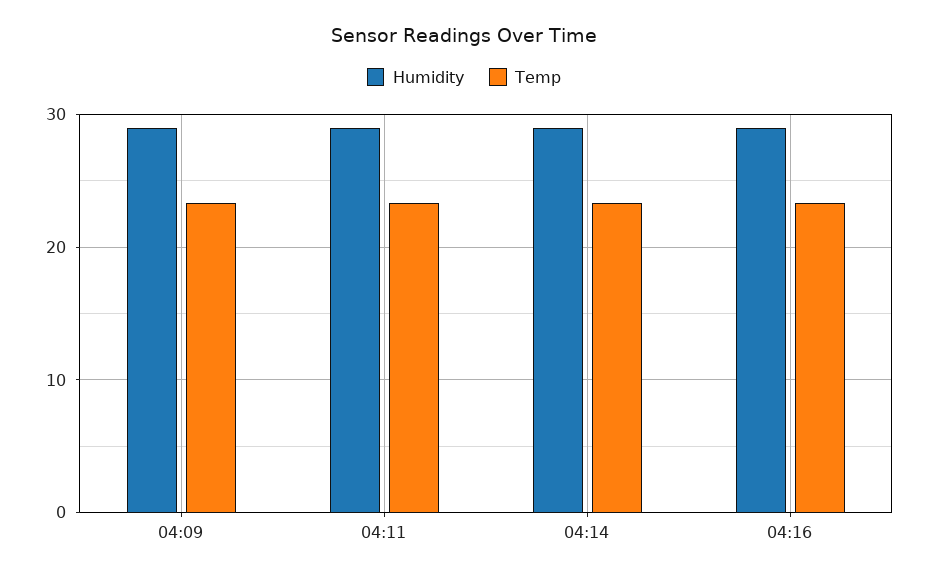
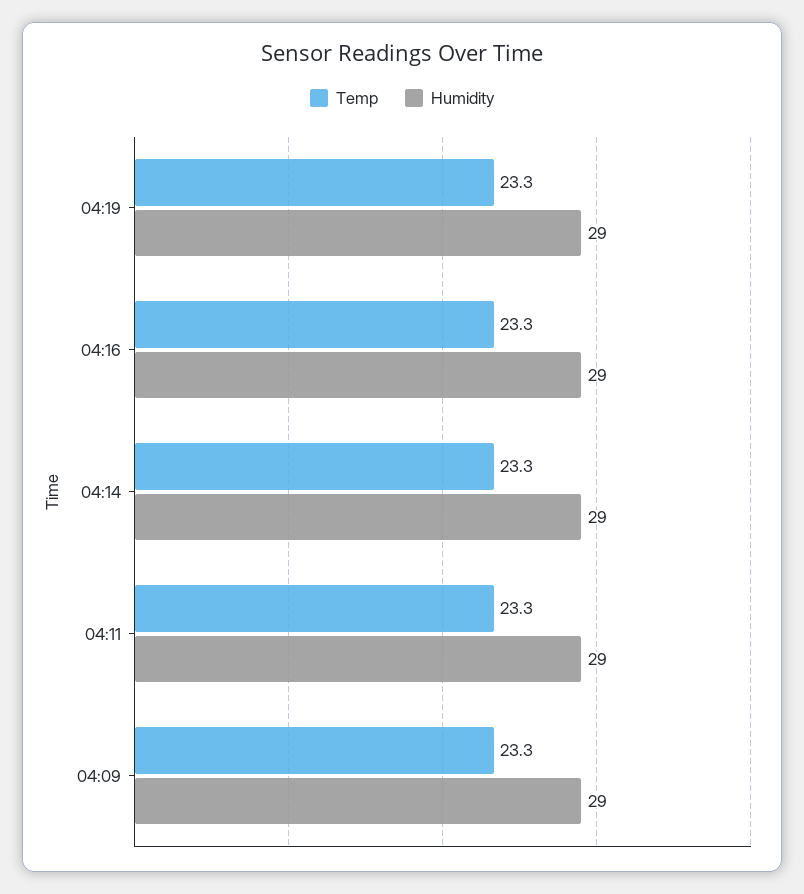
Temp, 04:19: none -> 23.3
Humidity, 04:19: none -> 29

